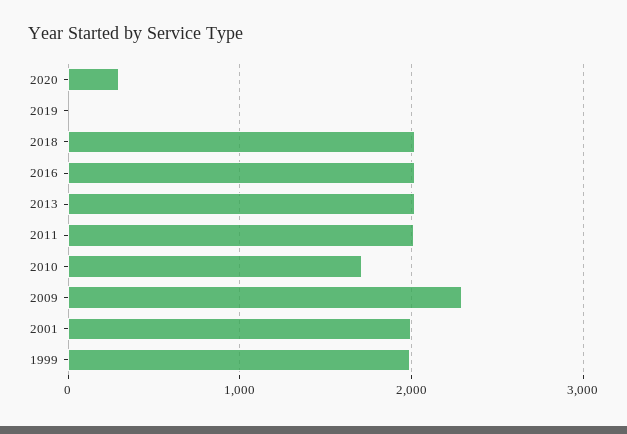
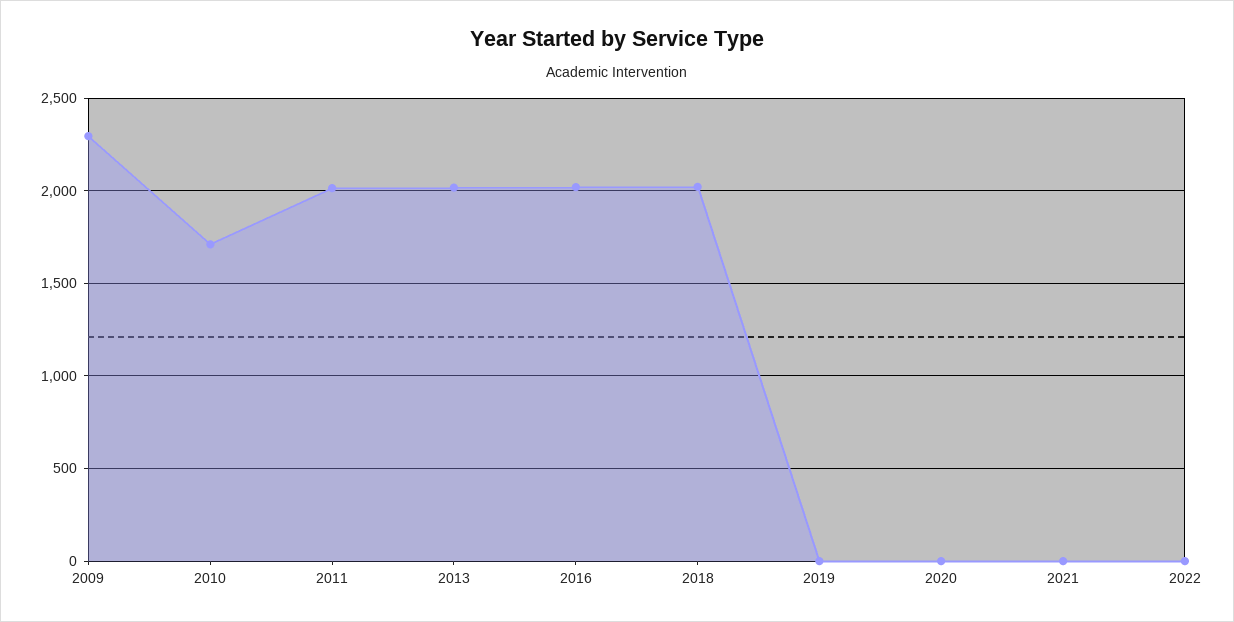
2020: 300 -> 0
2001: 2000 -> none
1999: 2000 -> none
2021: none -> 0
2022: none -> 0

